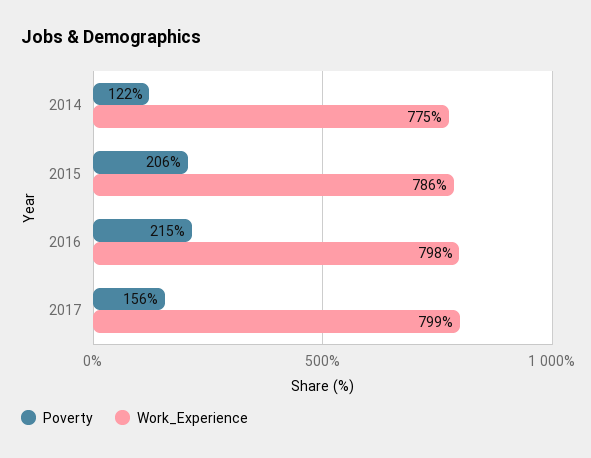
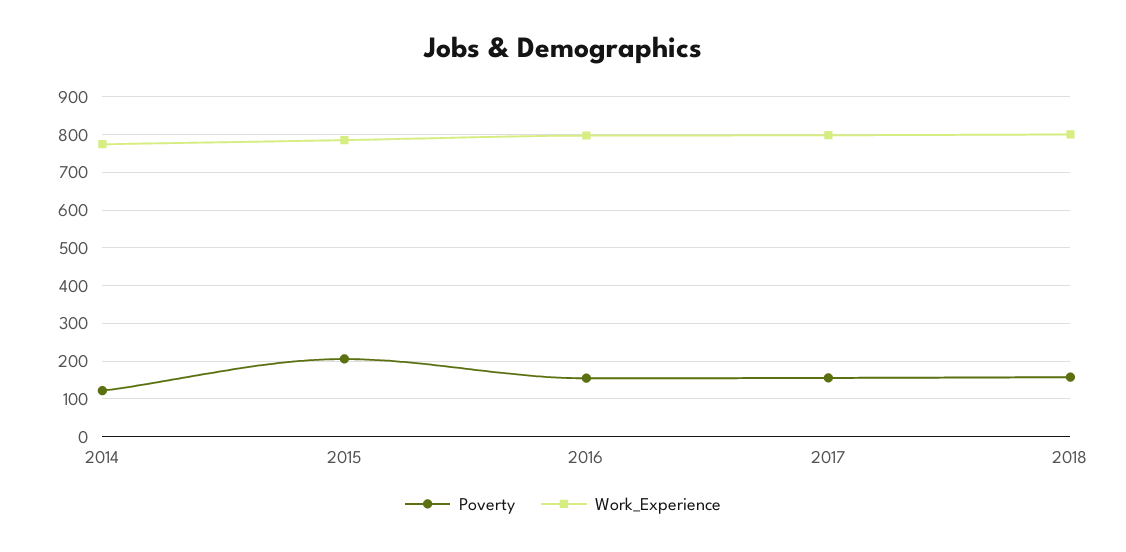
Poverty, 2016: 215 -> 160
Poverty, 2018: none -> 160
Work_Experience, 2018: none -> 800

